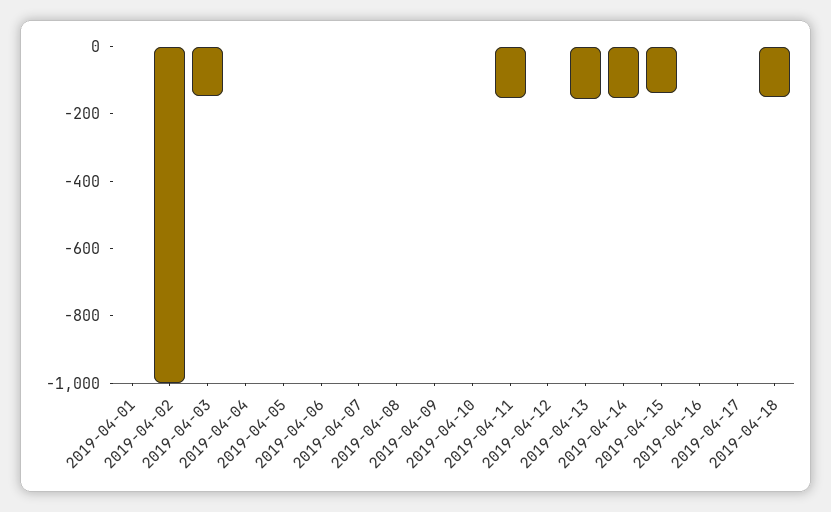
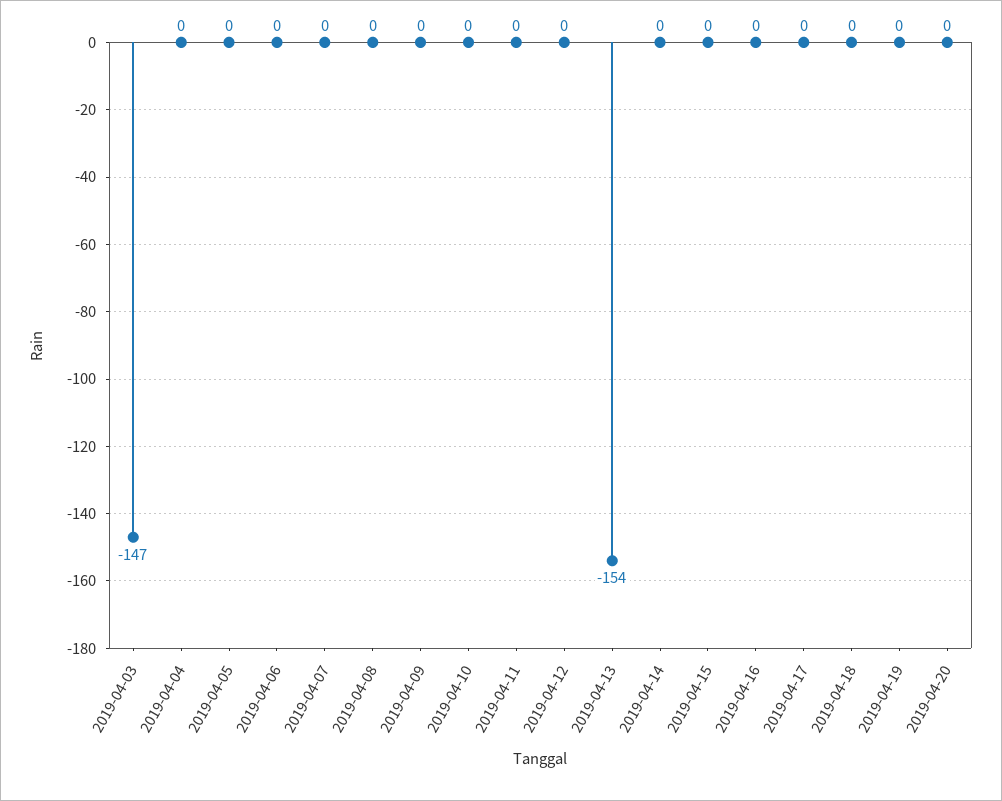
2019-04-01: 0 -> none
2019-04-02: -1000 -> none
2019-04-11: -150 -> 0
2019-04-14: -150 -> 0
2019-04-15: -150 -> 0
2019-04-18: -150 -> 0
2019-04-19: none -> 0
2019-04-20: none -> 0

